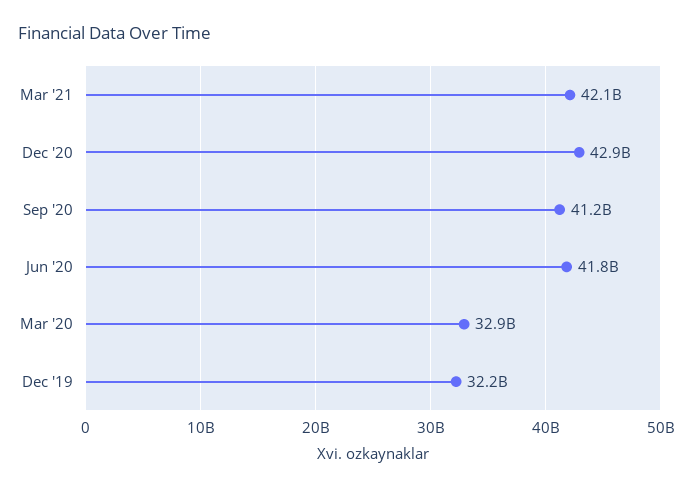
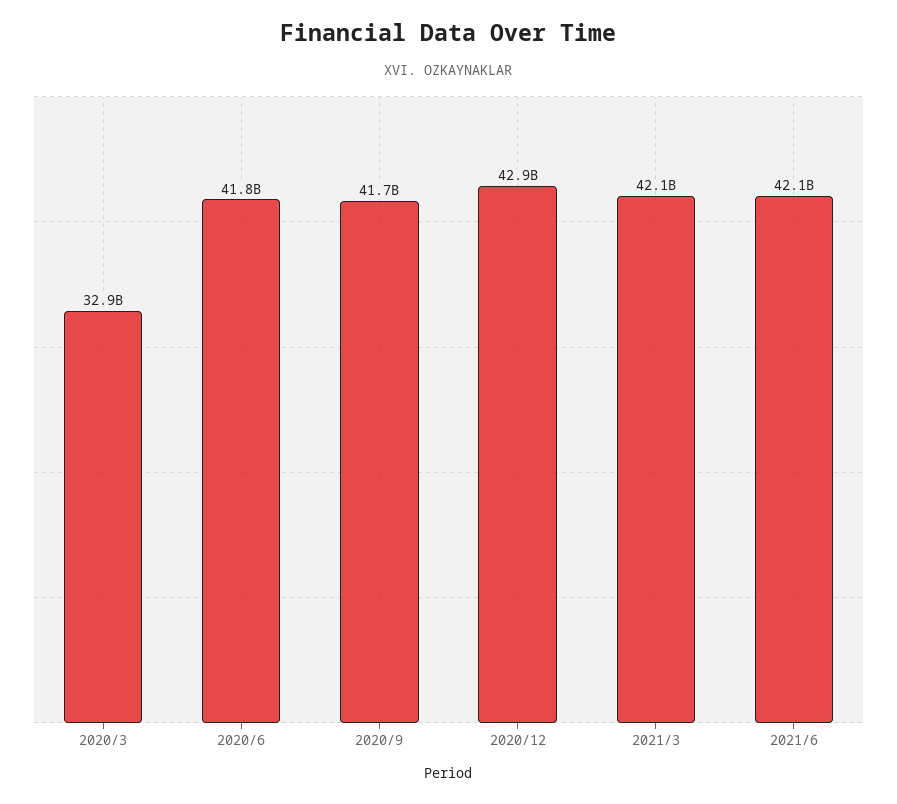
Sep '20: 41200000000 -> 41700000000
Dec '19: 32200000000 -> none
2021/6: none -> 42100000000

